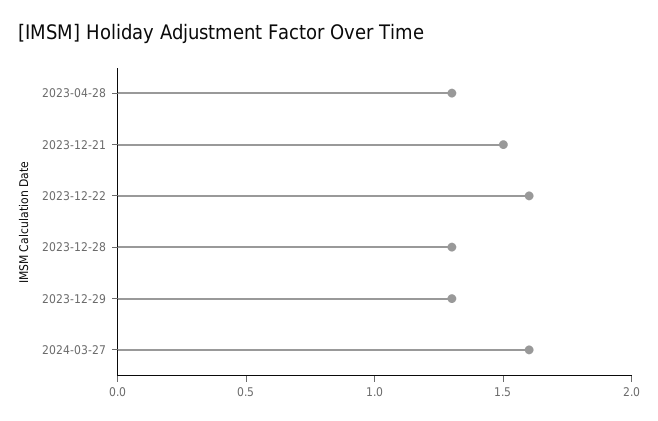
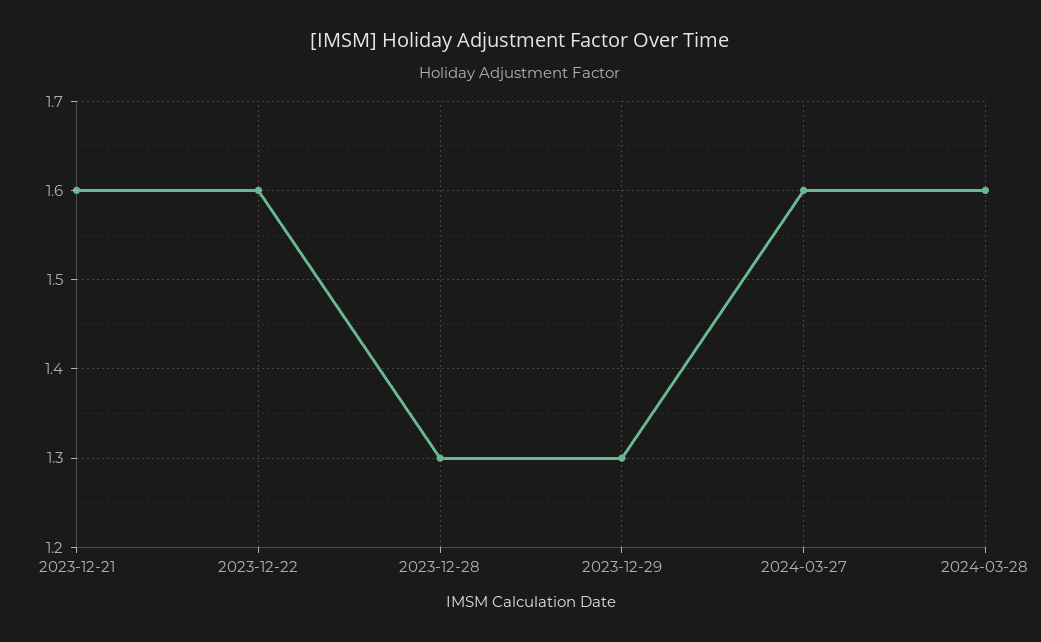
2023-04-28: 1.3 -> none
2023-12-21: 1.5 -> 1.6
2024-03-28: none -> 1.6

